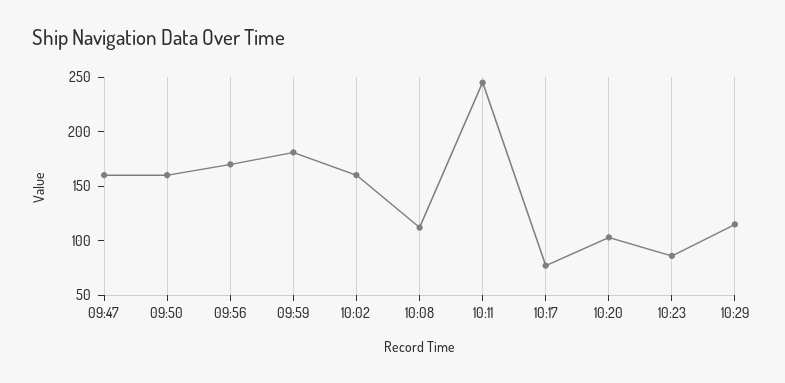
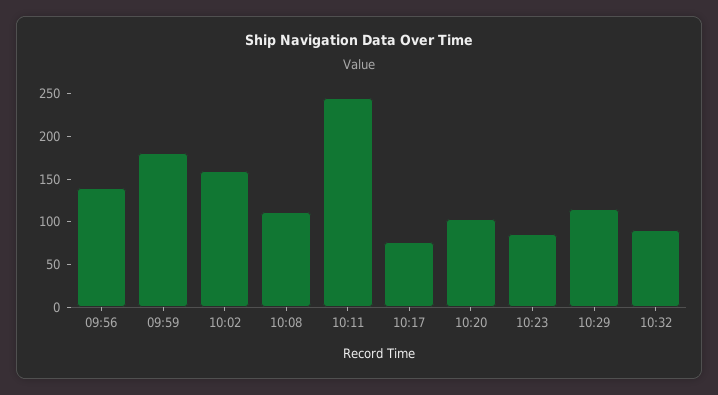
09:47: 160 -> none
09:50: 160 -> none
09:56: 170 -> 140
10:32: none -> 90

